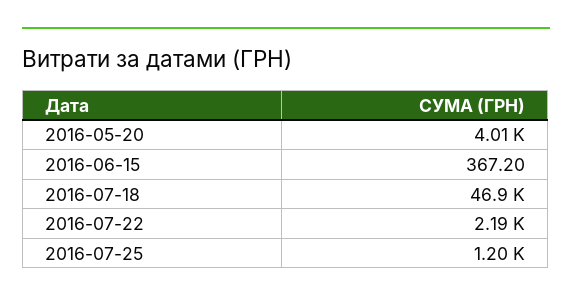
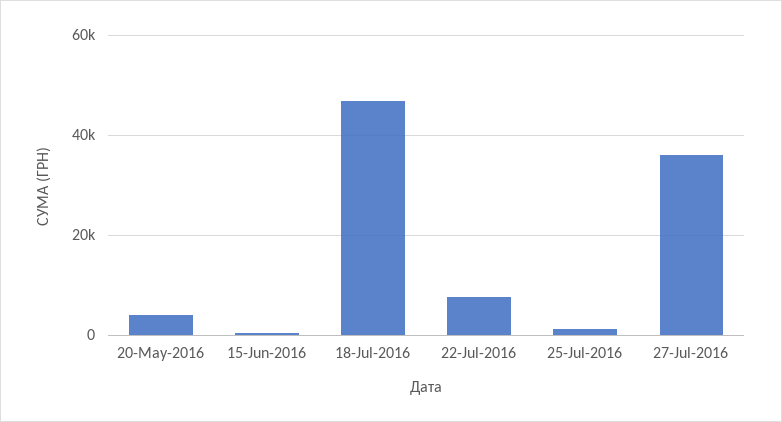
2016-07-22: 2190 -> 8000
27-Jul-2016: none -> 36000

